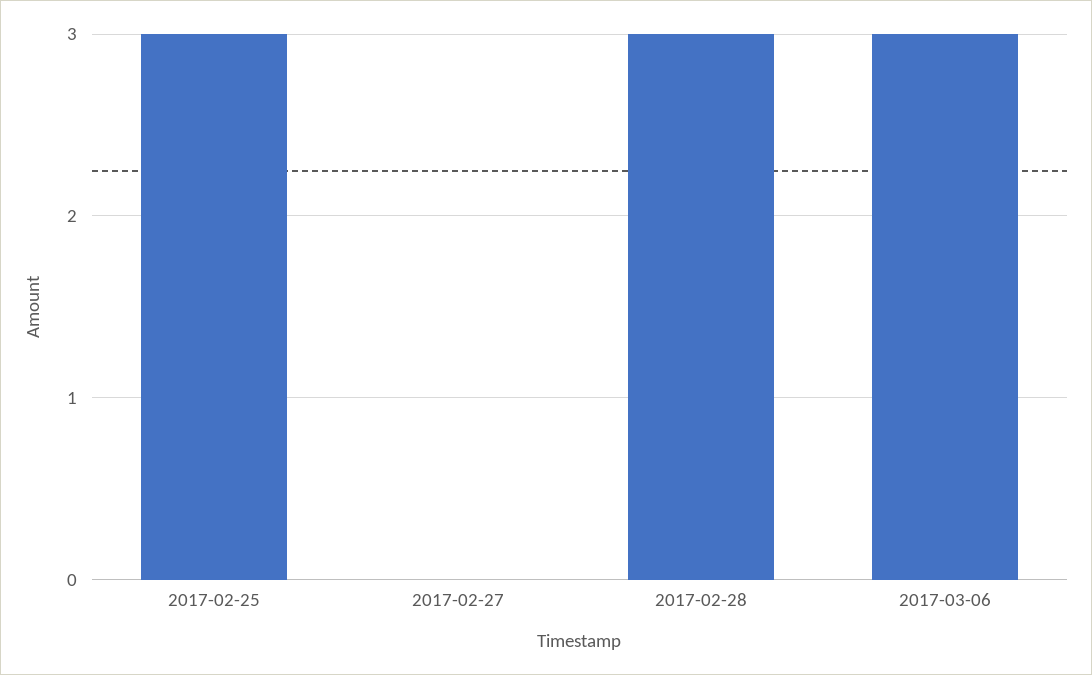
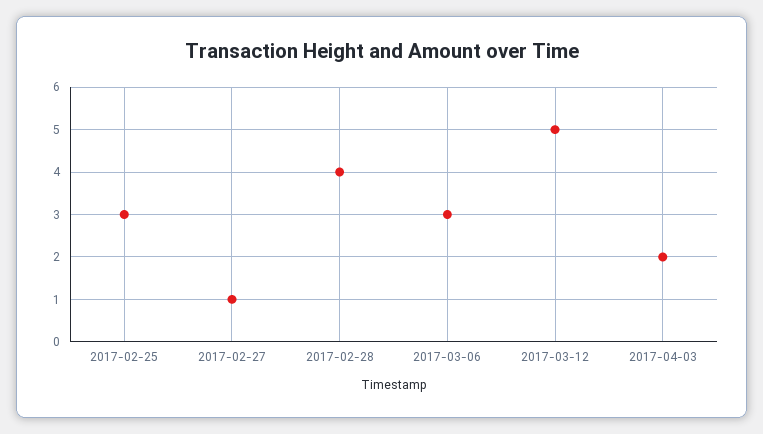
2017-02-27: 0 -> 1
2017-02-28: 3 -> 4
2017-03-12: none -> 5
2017-04-03: none -> 2

